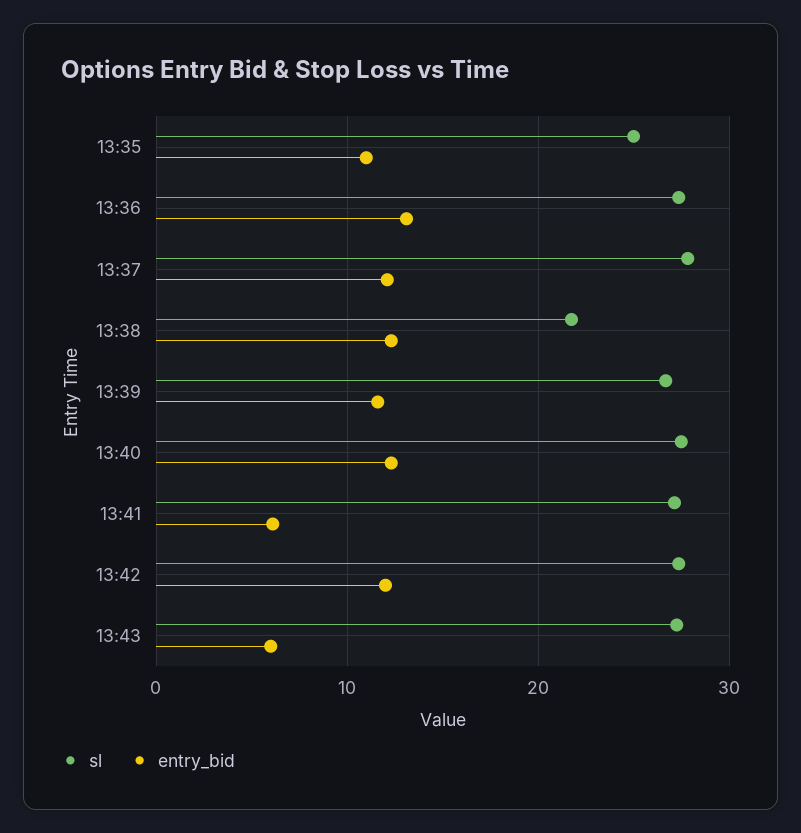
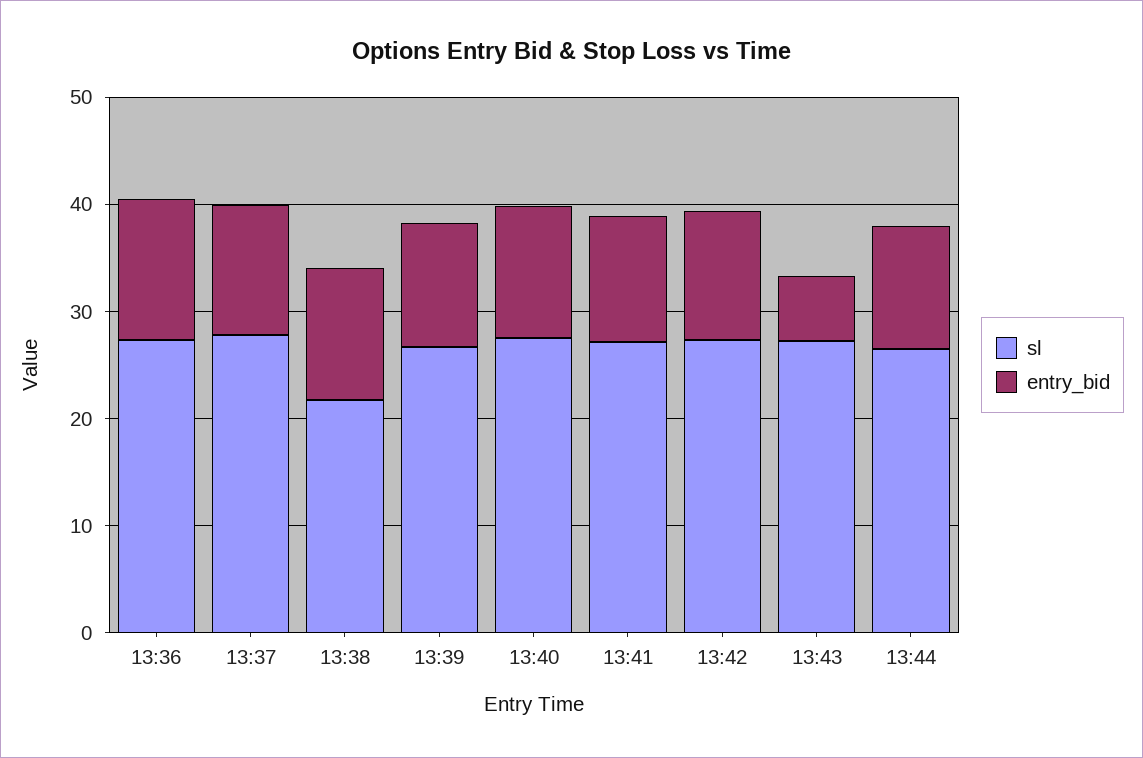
sl, 13:35: 25 -> none
entry_bid, 13:35: 11 -> none
entry_bid, 13:41: 6 -> 12
sl, 13:44: none -> 26
entry_bid, 13:44: none -> 12

